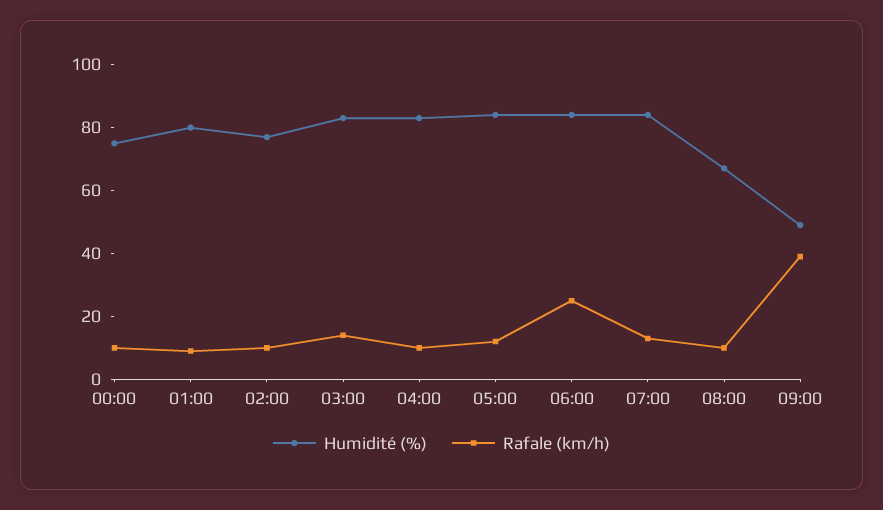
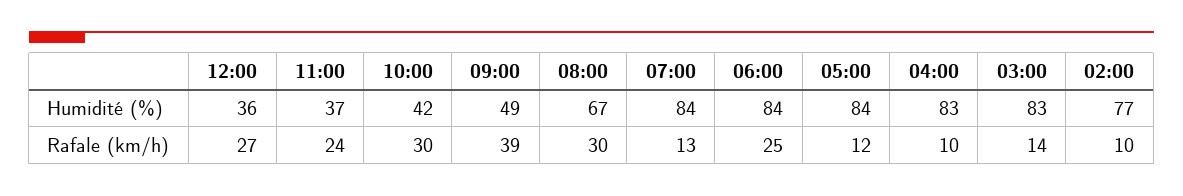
Humidité (%), 00:00: 75 -> none
Rafale (km/h), 00:00: 10 -> none
Humidité (%), 01:00: 80 -> none
Rafale (km/h), 01:00: 10 -> none
Rafale (km/h), 08:00: 10 -> 30
Humidité (%), 12:00: none -> 36
Humidité (%), 11:00: none -> 37
Humidité (%), 10:00: none -> 42
Rafale (km/h), 12:00: none -> 27
Rafale (km/h), 11:00: none -> 24
Rafale (km/h), 10:00: none -> 30

